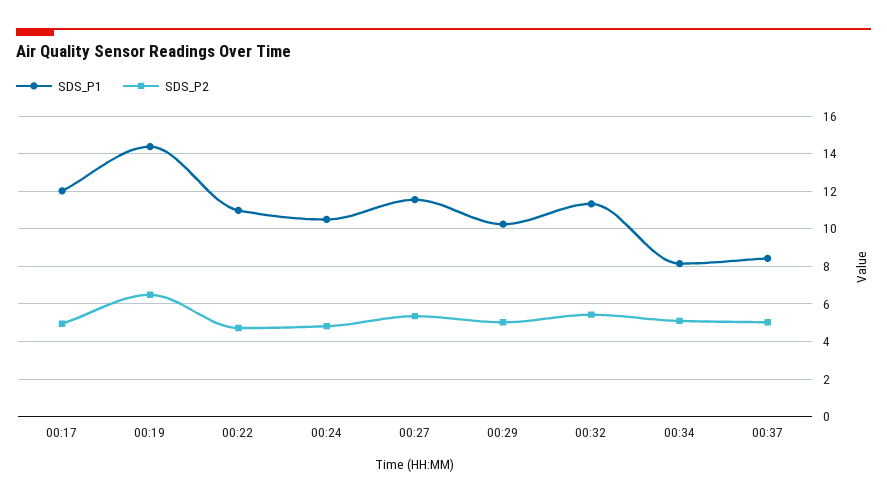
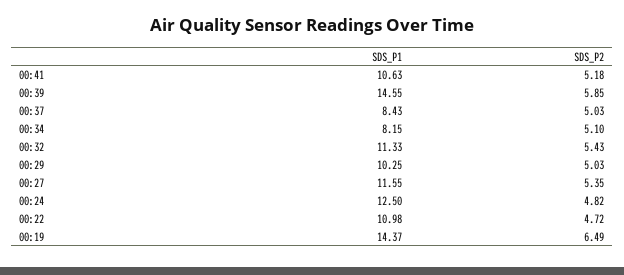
SDS_P1, 00:17: 12 -> none
SDS_P2, 00:17: 5 -> none
SDS_P1, 00:24: 10.5 -> 12.5
SDS_P1, 00:41: none -> 10.63
SDS_P2, 00:41: none -> 5.18
SDS_P1, 00:39: none -> 14.55
SDS_P2, 00:39: none -> 5.85

